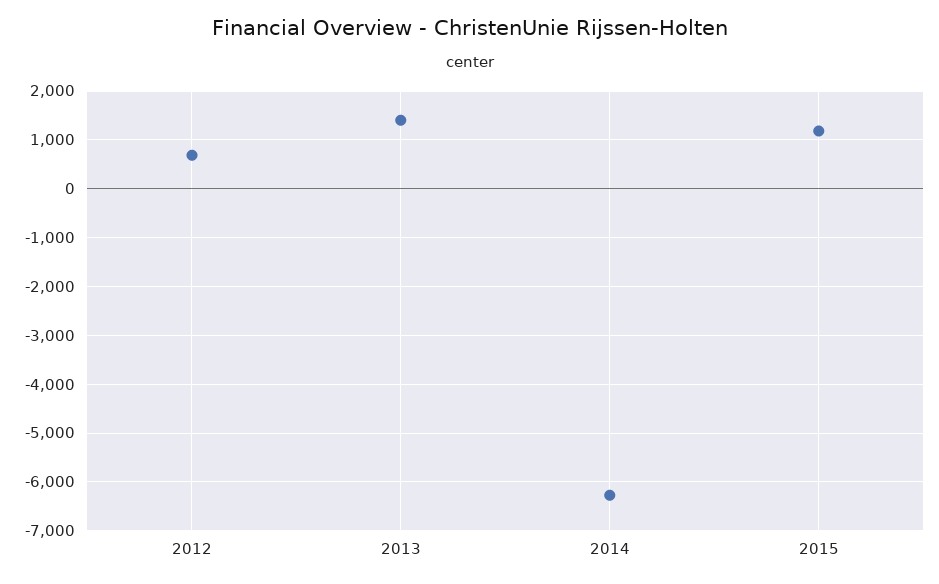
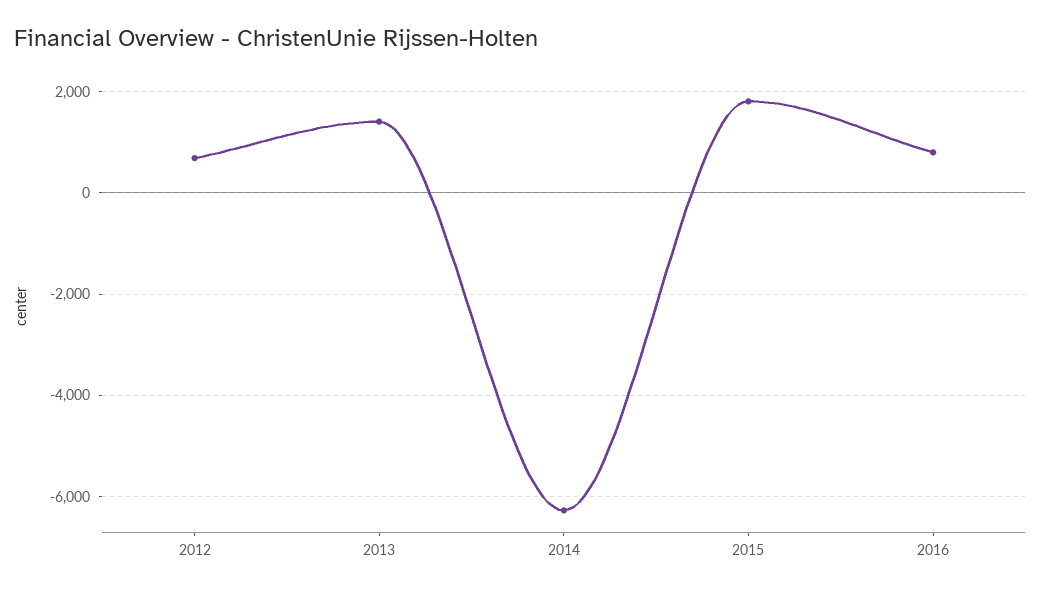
2015: 1200 -> 1800
2016: none -> 800

